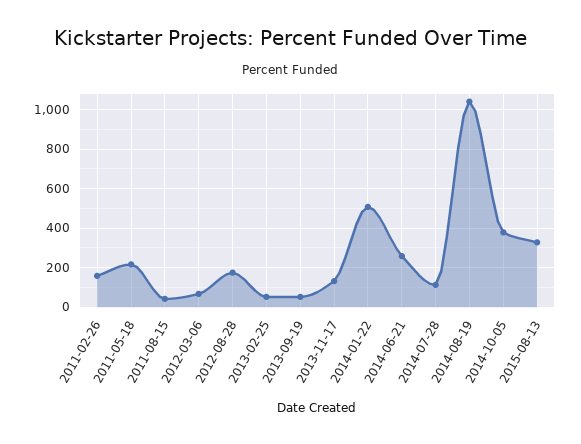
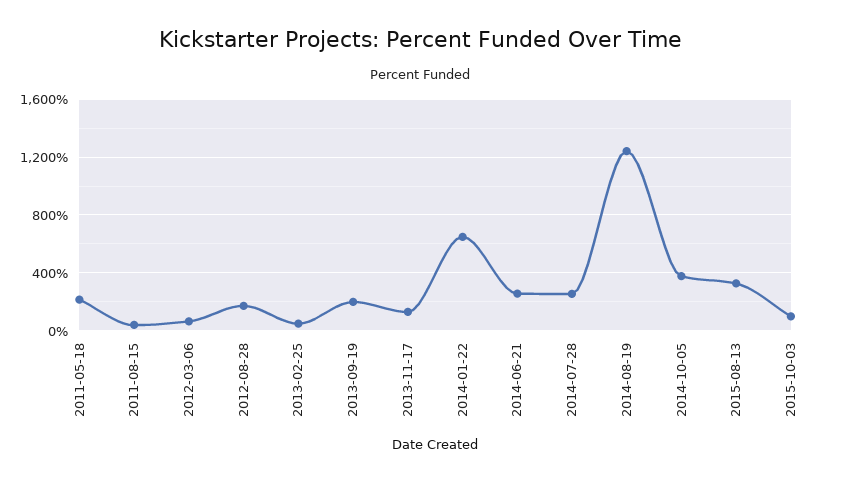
2011-02-26: 150 -> none
2013-09-19: 50 -> 200
2014-01-22: 500 -> 650
2014-07-28: 100 -> 250
2014-08-19: 1050 -> 1250
2015-10-03: none -> 100

